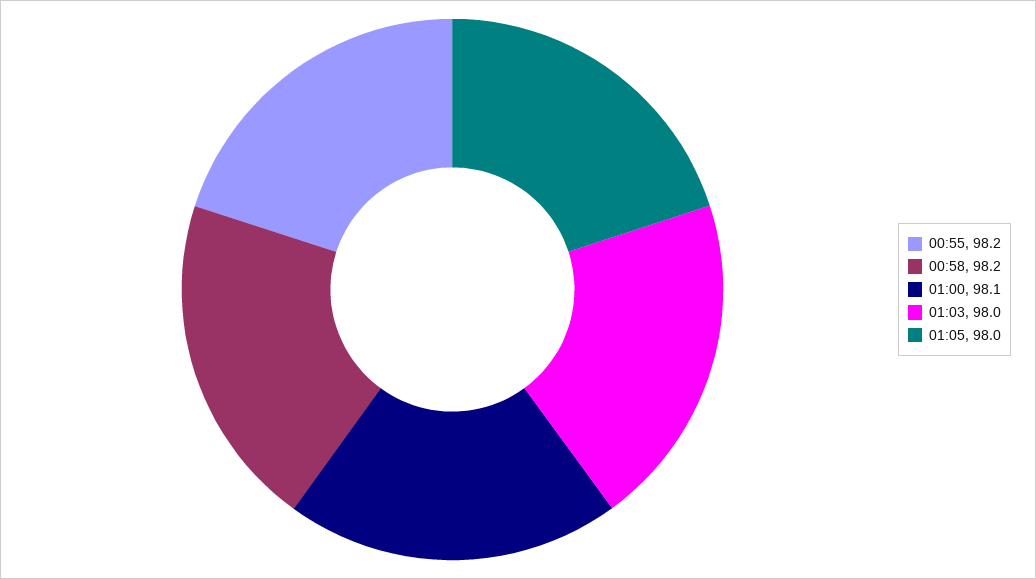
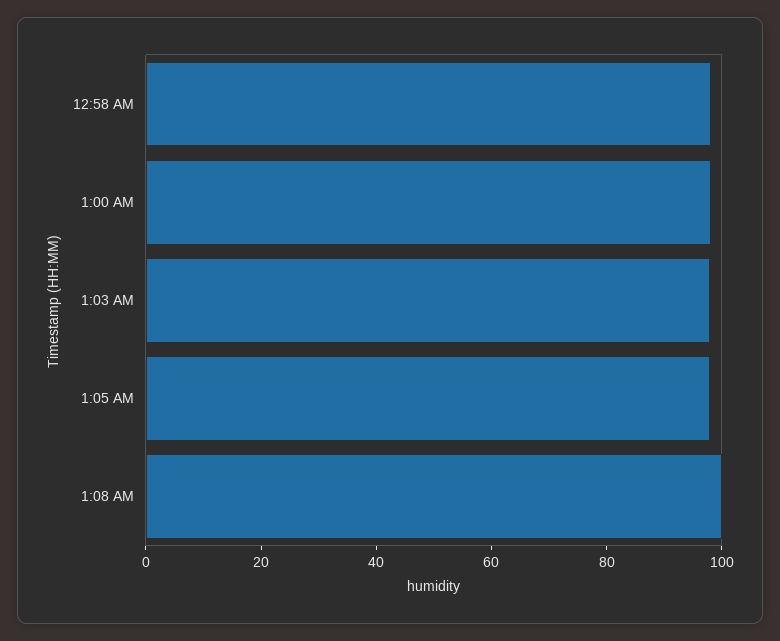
00:55: 98.2 -> none
1:08 AM: none -> 100

